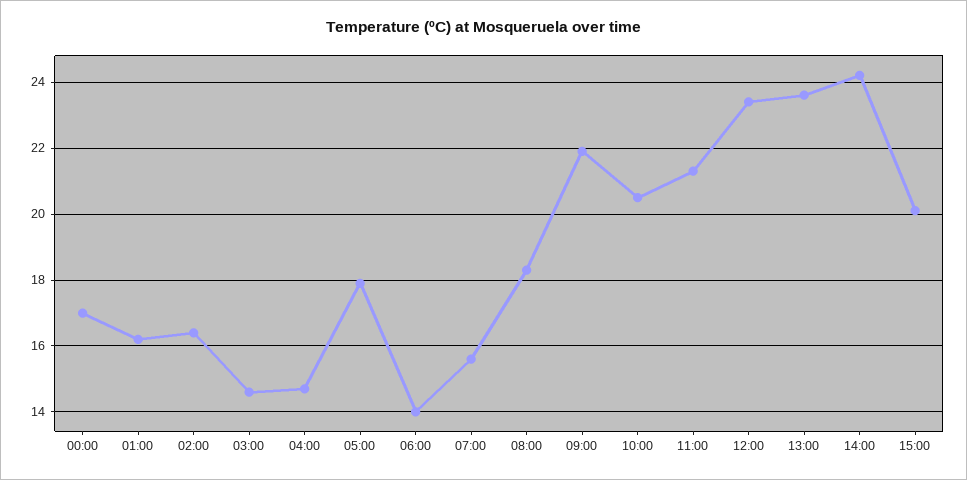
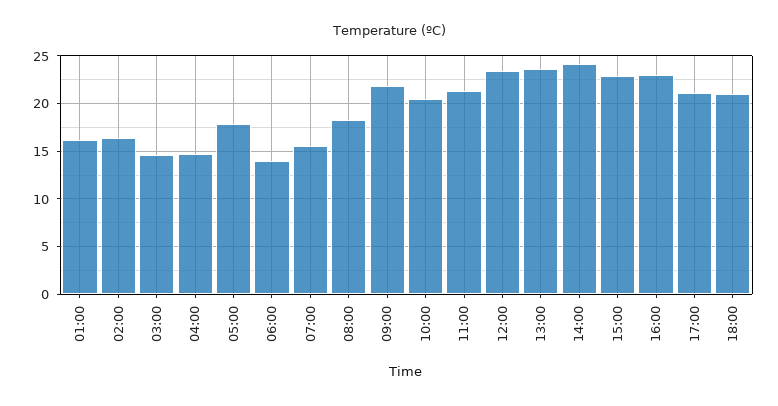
00:00: 17 -> none
15:00: 20 -> 23
16:00: none -> 23
17:00: none -> 21
18:00: none -> 21

